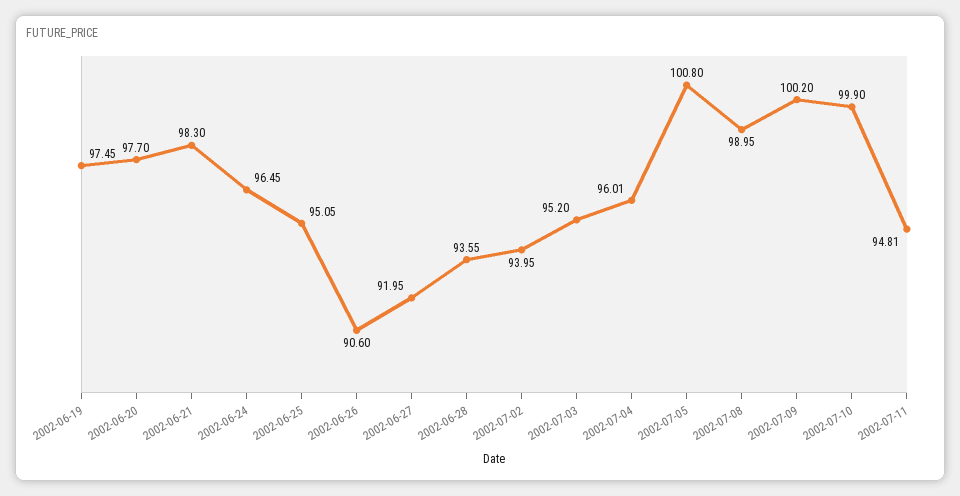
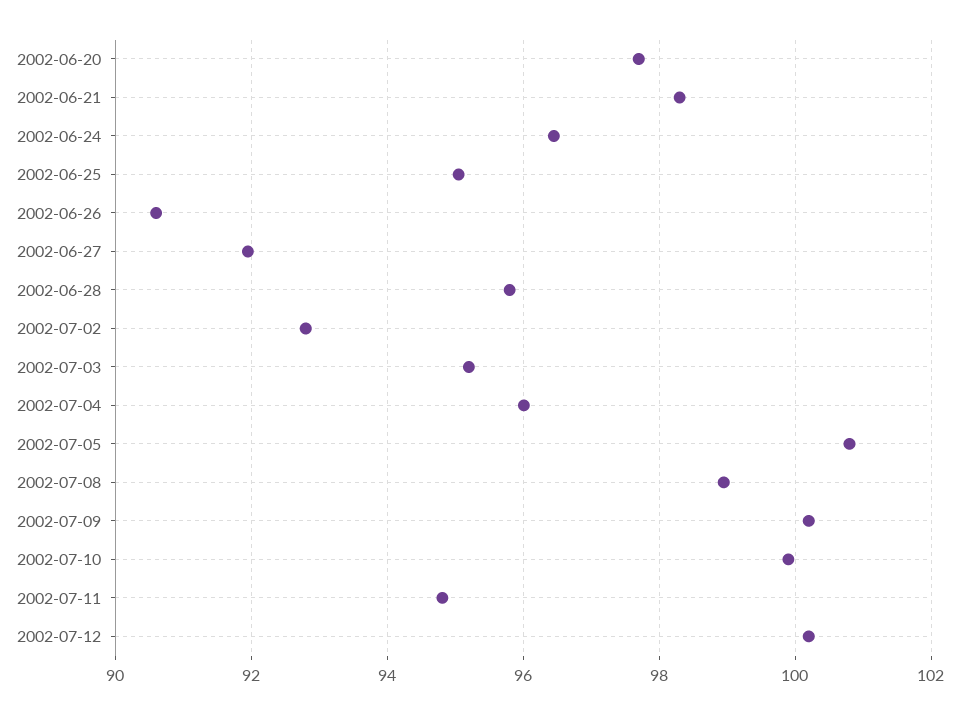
2002-06-19: 97.45 -> none
2002-06-28: 93.55 -> 95.8
2002-07-02: 93.95 -> 92.8
2002-07-12: none -> 100.2

